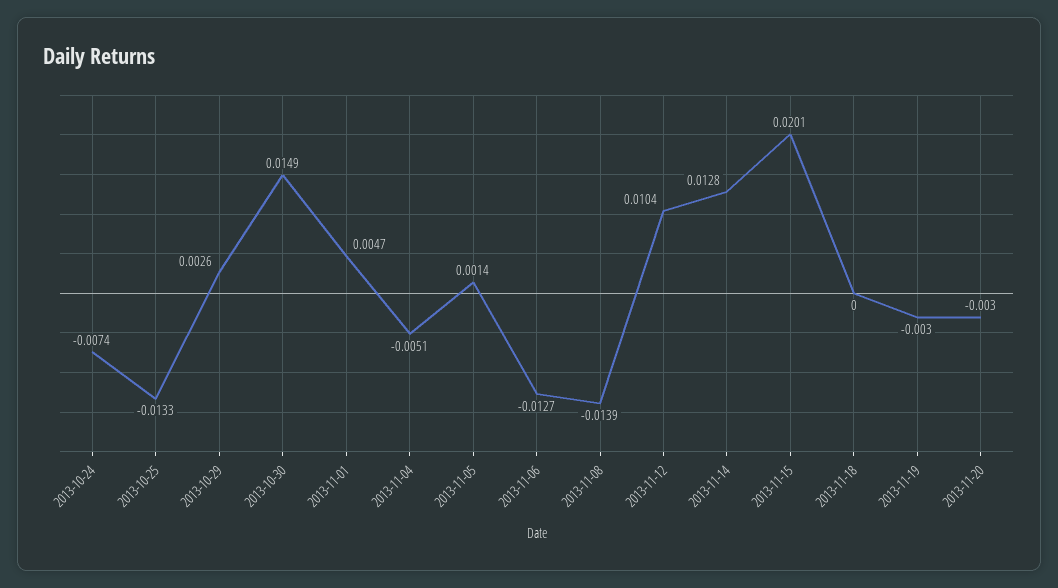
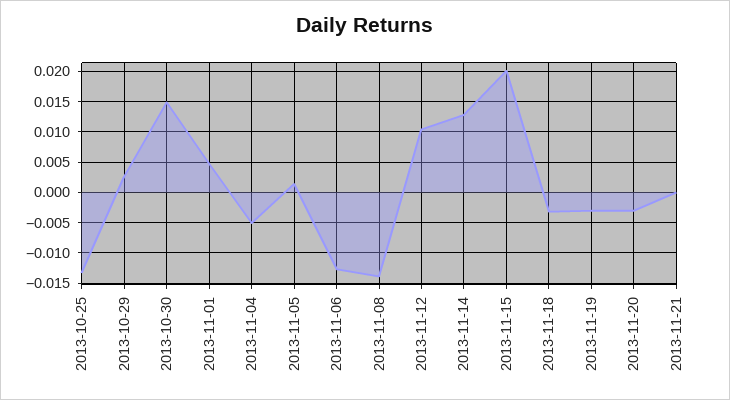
2013-10-24: -0.0074 -> none
2013-11-18: 0 -> -0.003
2013-11-21: none -> 0

